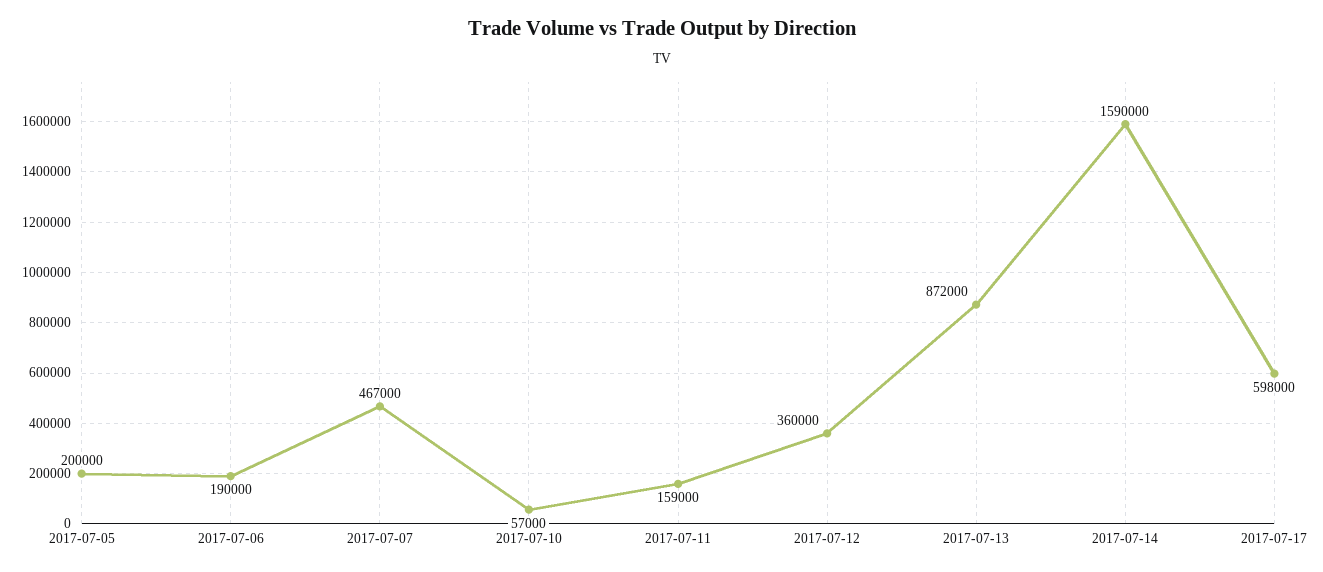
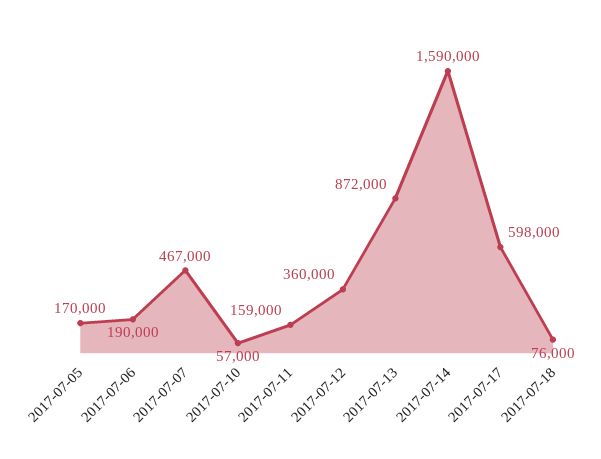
2017-07-05: 200000 -> 170000
2017-07-18: none -> 76000

